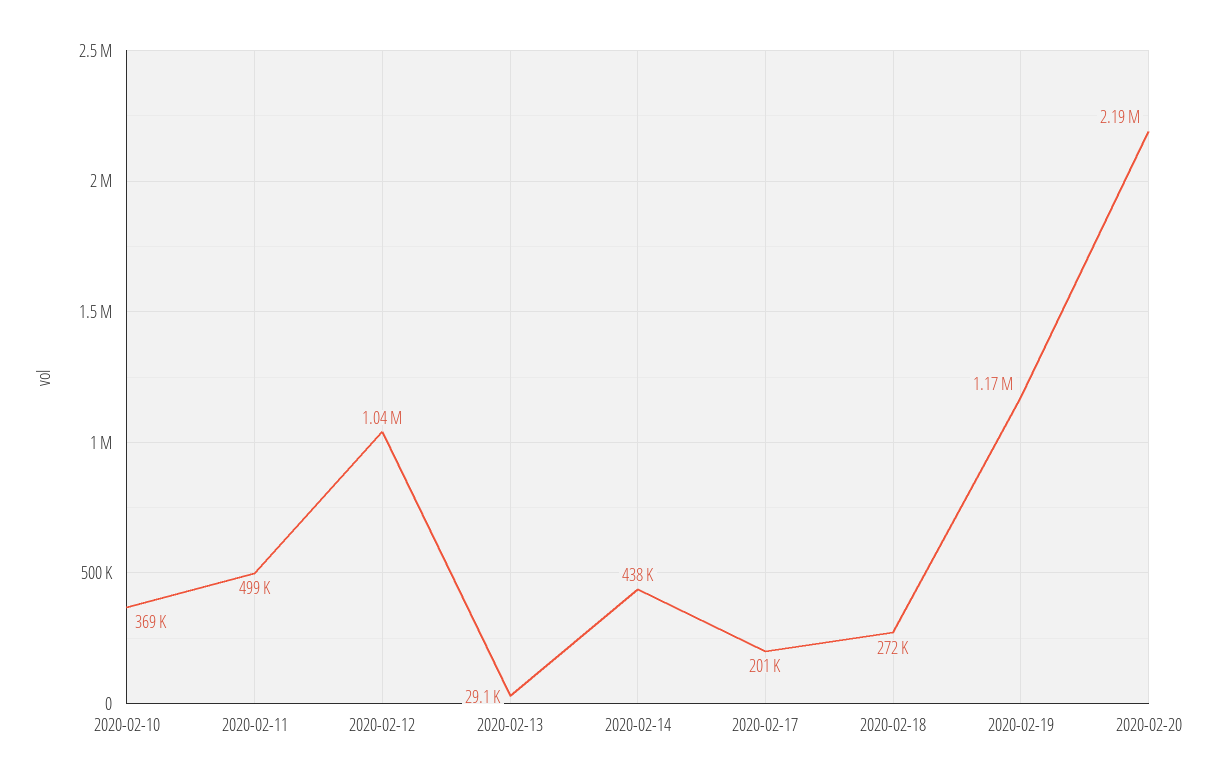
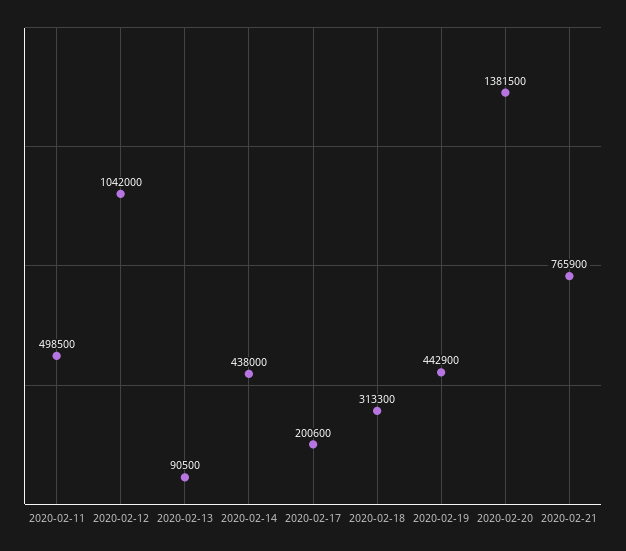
2020-02-10: 369000 -> none
2020-02-13: 29100 -> 90500
2020-02-18: 272000 -> 313300
2020-02-19: 1170000 -> 442900
2020-02-20: 2190000 -> 1381500
2020-02-21: none -> 765900

